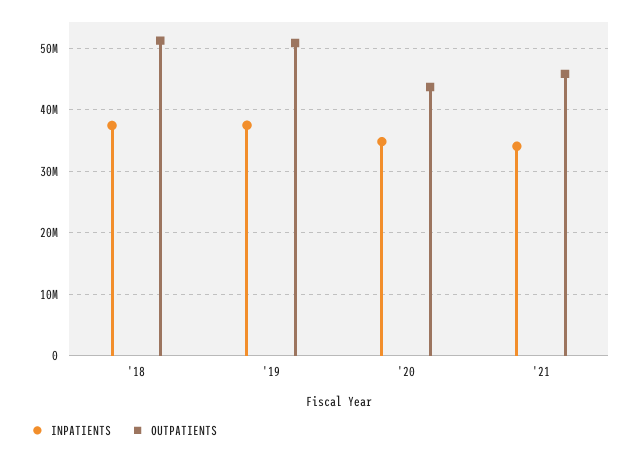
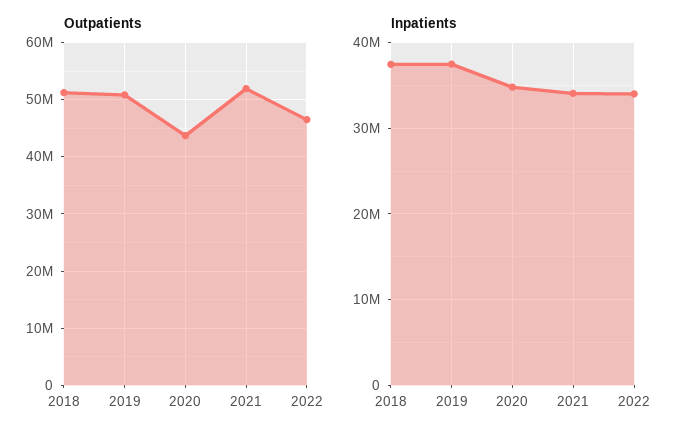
OUTPATIENTS, '21: 46000000 -> 52000000
OUTPATIENTS, 2022: none -> 46000000
INPATIENTS, 2022: none -> 34000000

